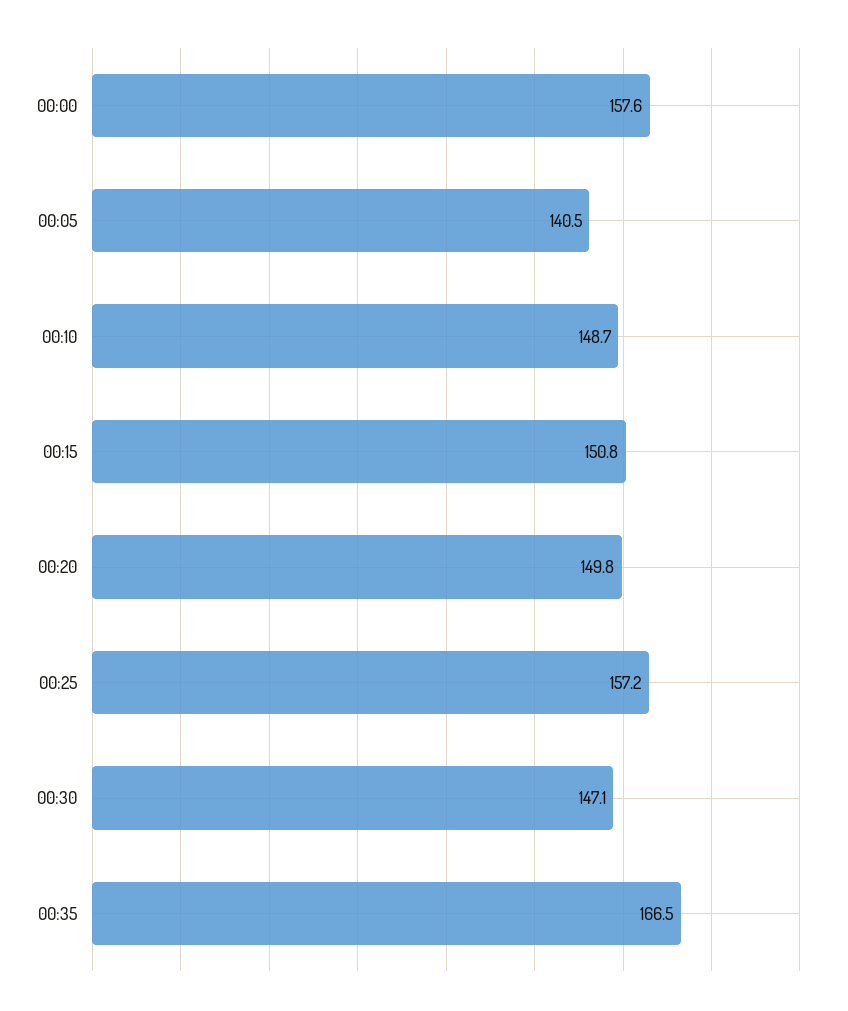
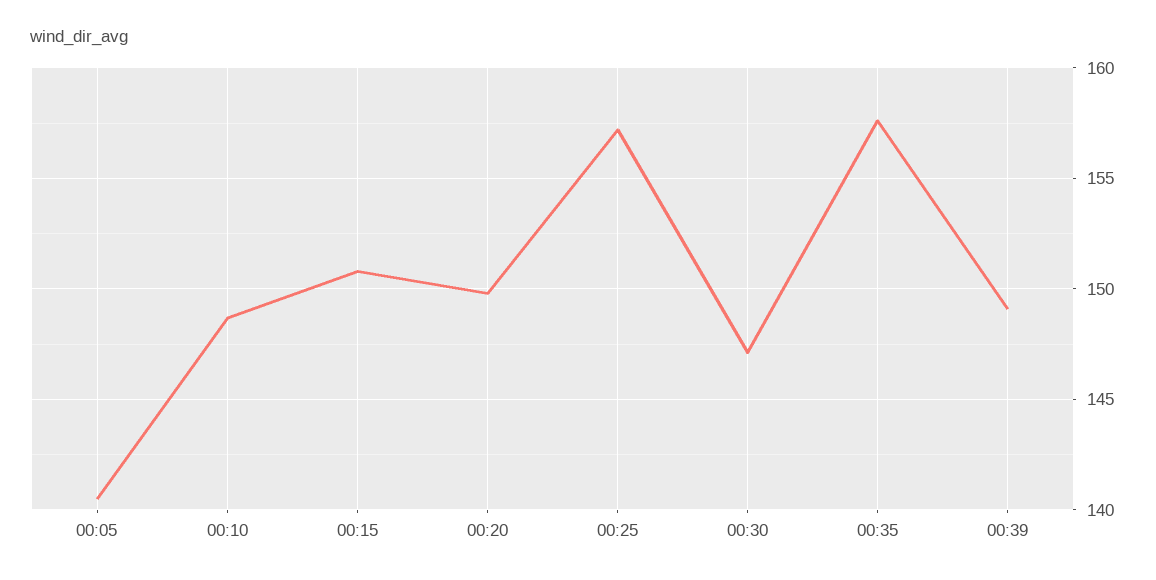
00:00: 157.6 -> none
00:35: 166.5 -> 157.5
00:39: none -> 149

